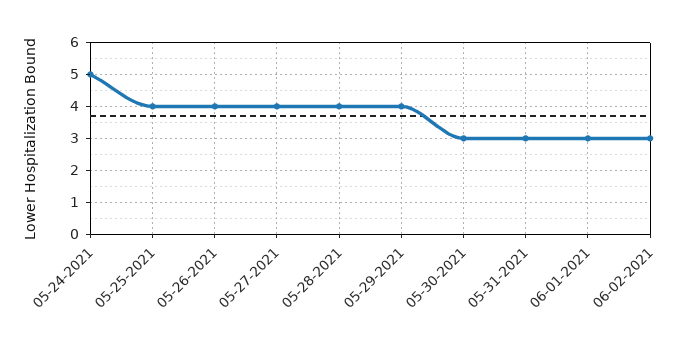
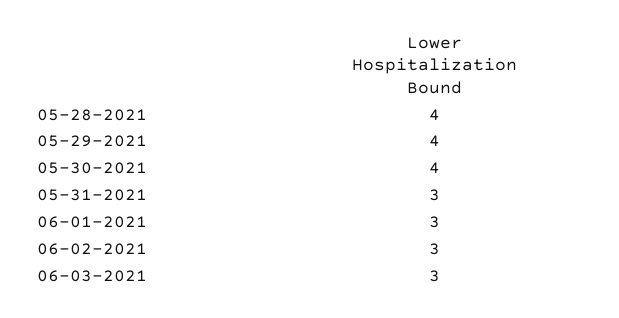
05-24-2021: 5 -> none
05-25-2021: 4 -> none
05-26-2021: 4 -> none
05-27-2021: 4 -> none
05-30-2021: 3 -> 4
06-03-2021: none -> 3

